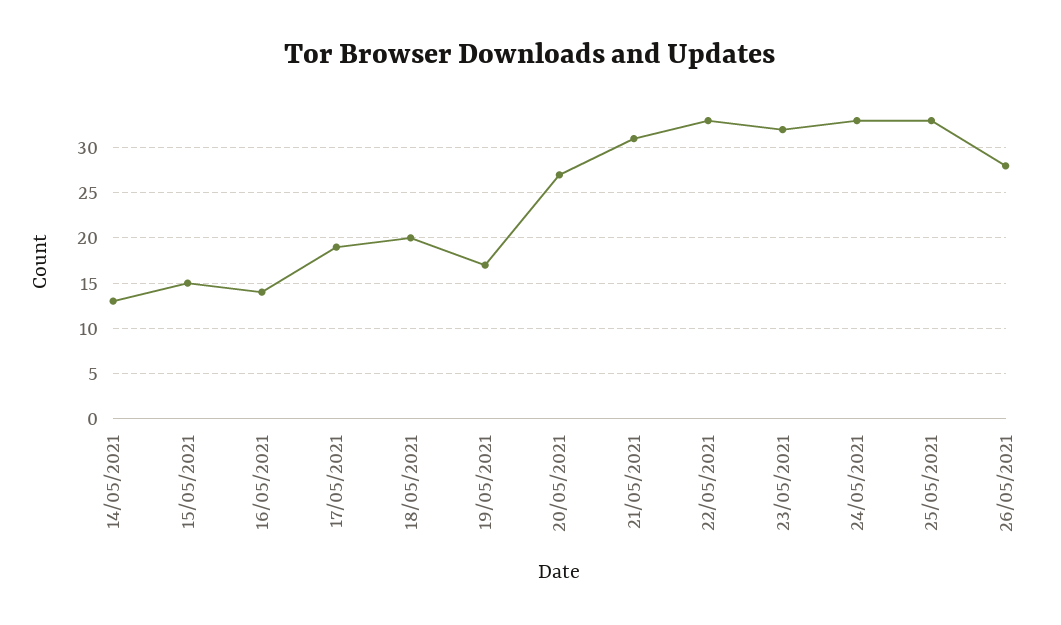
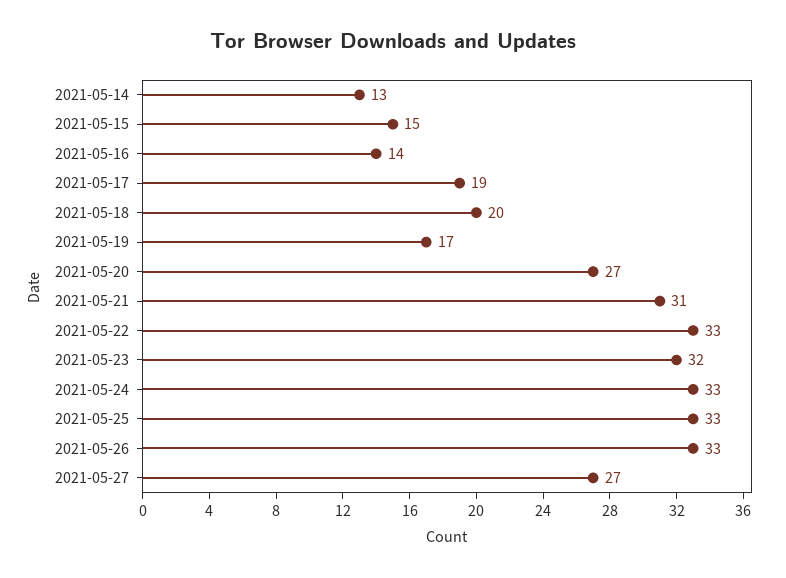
26/05/2021: 28 -> 33
2021-05-27: none -> 27

